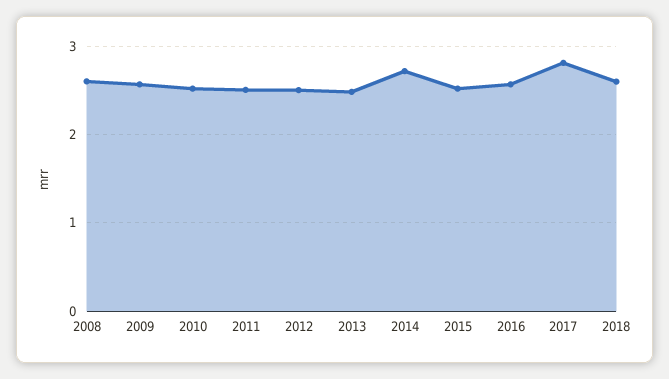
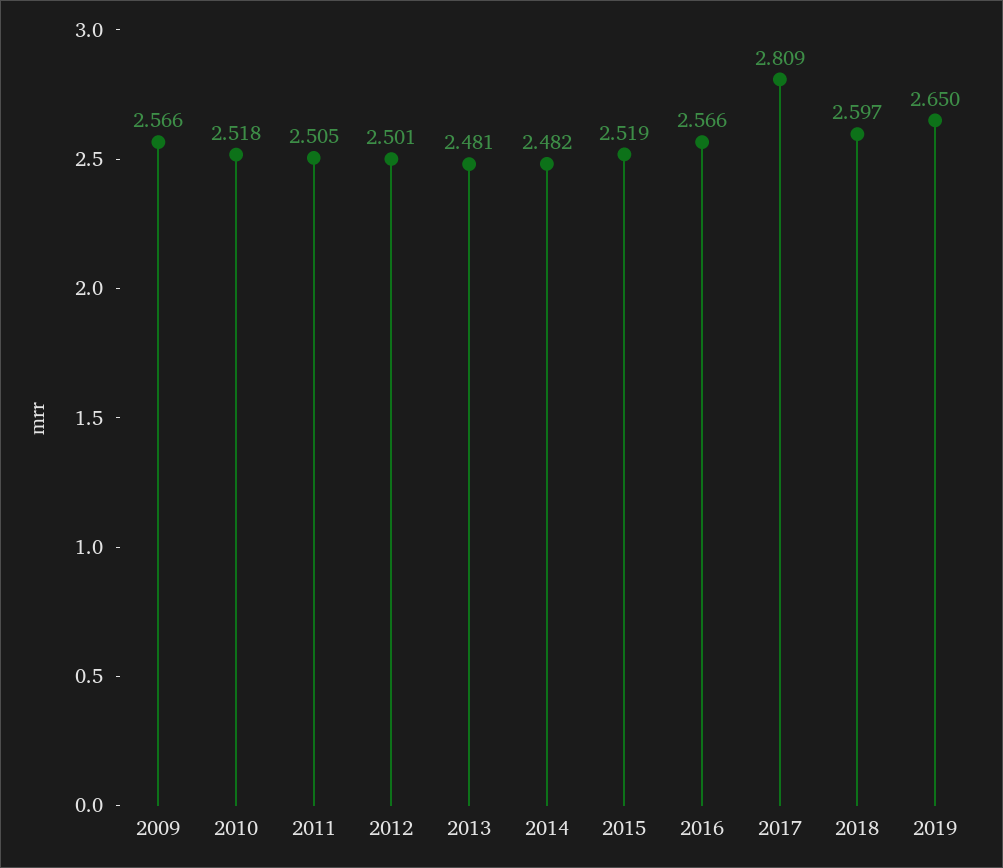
2008: 2.6 -> none
2014: 2.7 -> 2.482
2019: none -> 2.65

